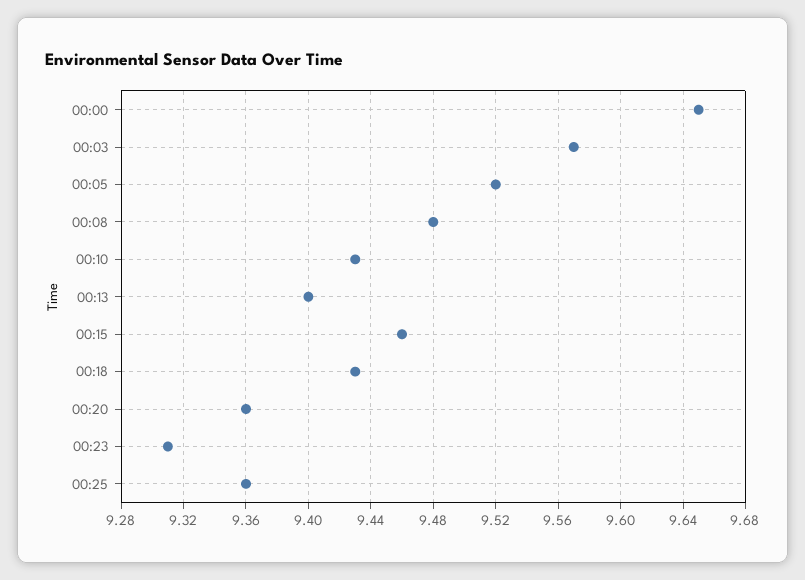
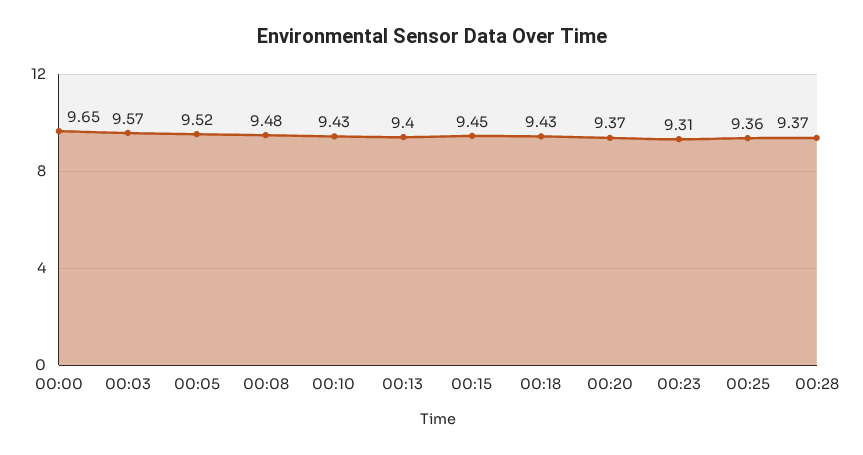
00:15: 9.46 -> 9.45
00:20: 9.36 -> 9.37
00:28: none -> 9.37

